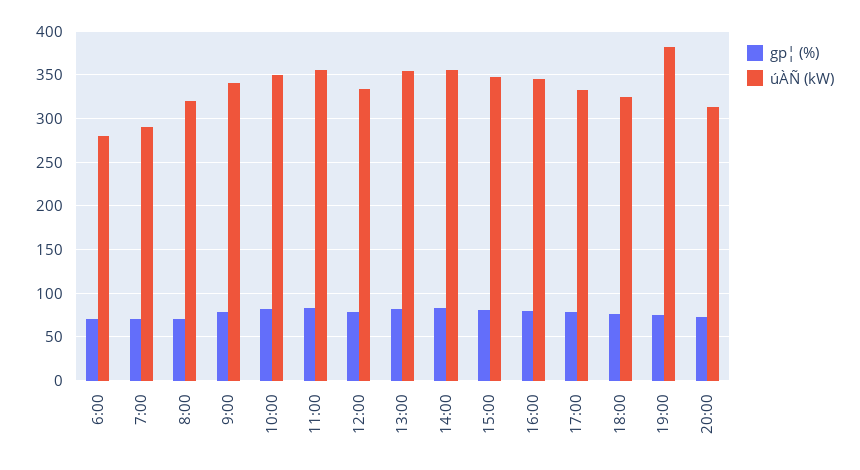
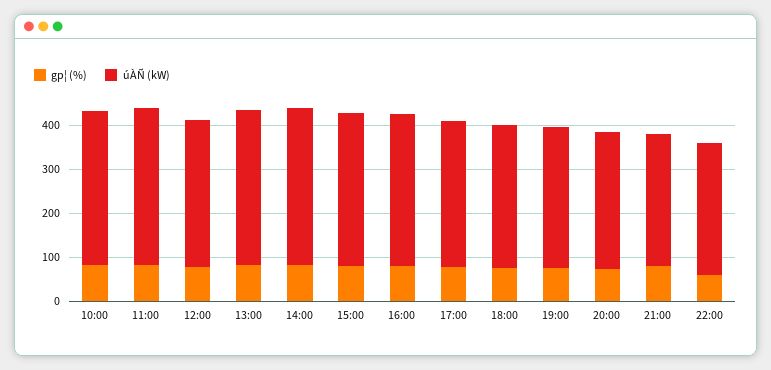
gp¦ (%), 6:00: 70 -> none
úÀÑ (kW), 6:00: 280 -> none
gp¦ (%), 7:00: 70 -> none
úÀÑ (kW), 7:00: 290 -> none
gp¦ (%), 8:00: 70 -> none
úÀÑ (kW), 8:00: 320 -> none
gp¦ (%), 9:00: 80 -> none
úÀÑ (kW), 9:00: 340 -> none
úÀÑ (kW), 19:00: 380 -> 320
gp¦ (%), 21:00: none -> 80
úÀÑ (kW), 21:00: none -> 300
gp¦ (%), 22:00: none -> 60
úÀÑ (kW), 22:00: none -> 300

